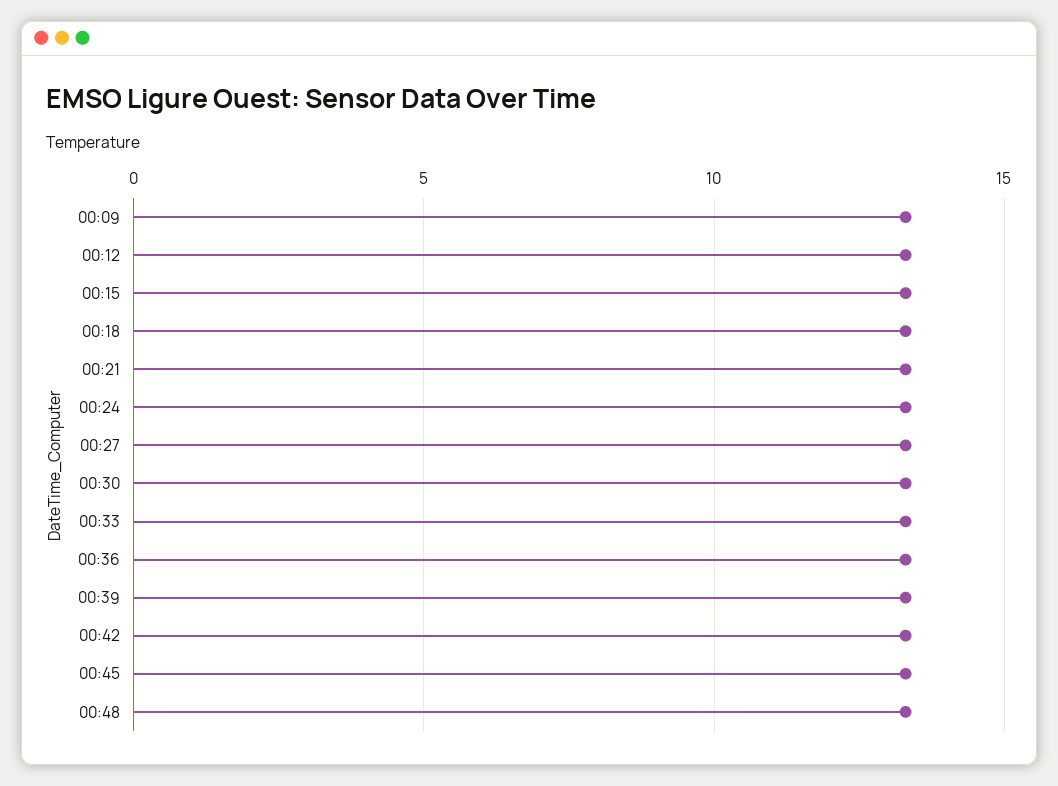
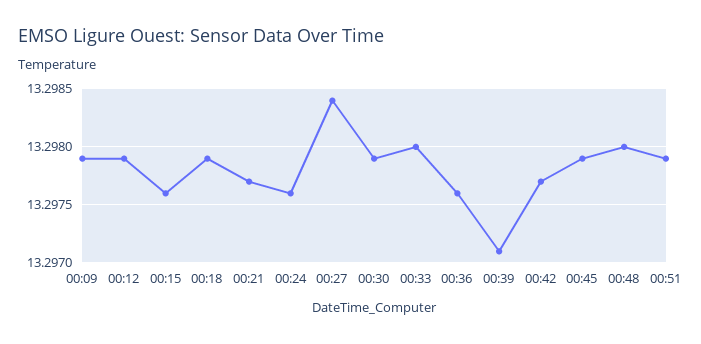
00:51: none -> 13.2979

